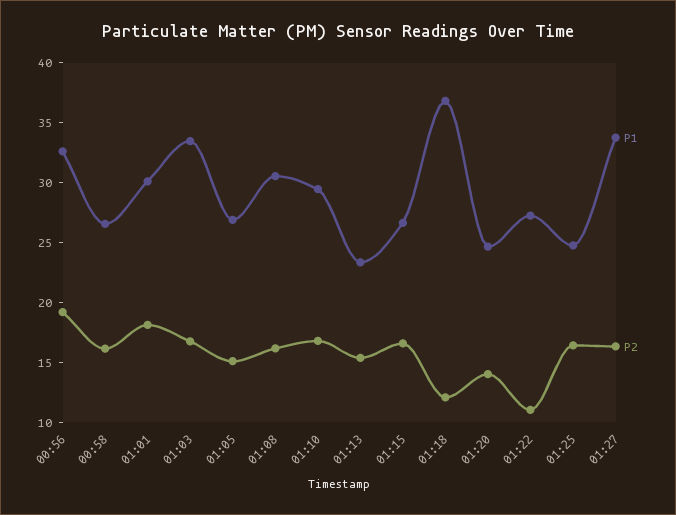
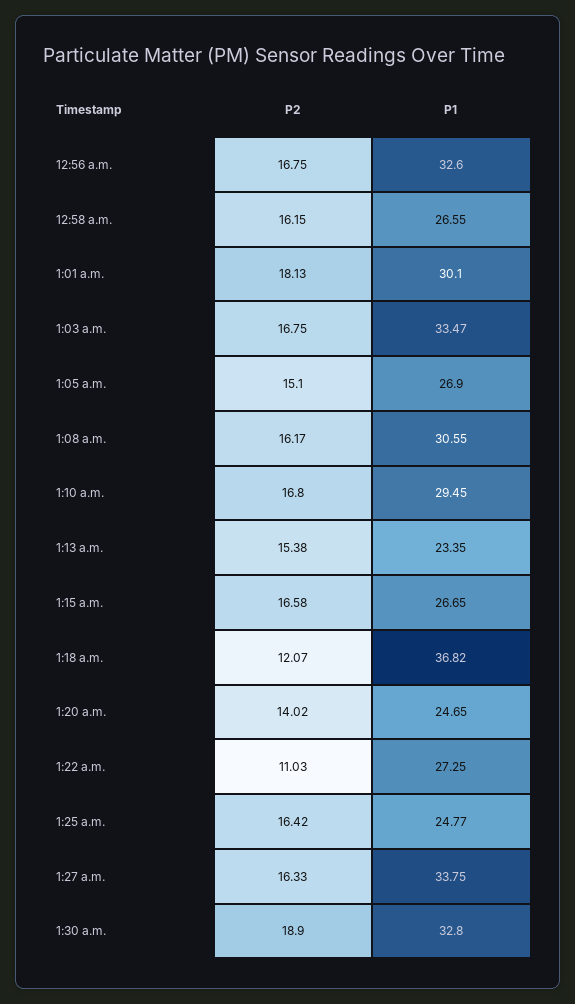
P2, 00:56: 19 -> 16.75
P2, 1:30 a.m.: none -> 18.9
P1, 1:30 a.m.: none -> 32.8

